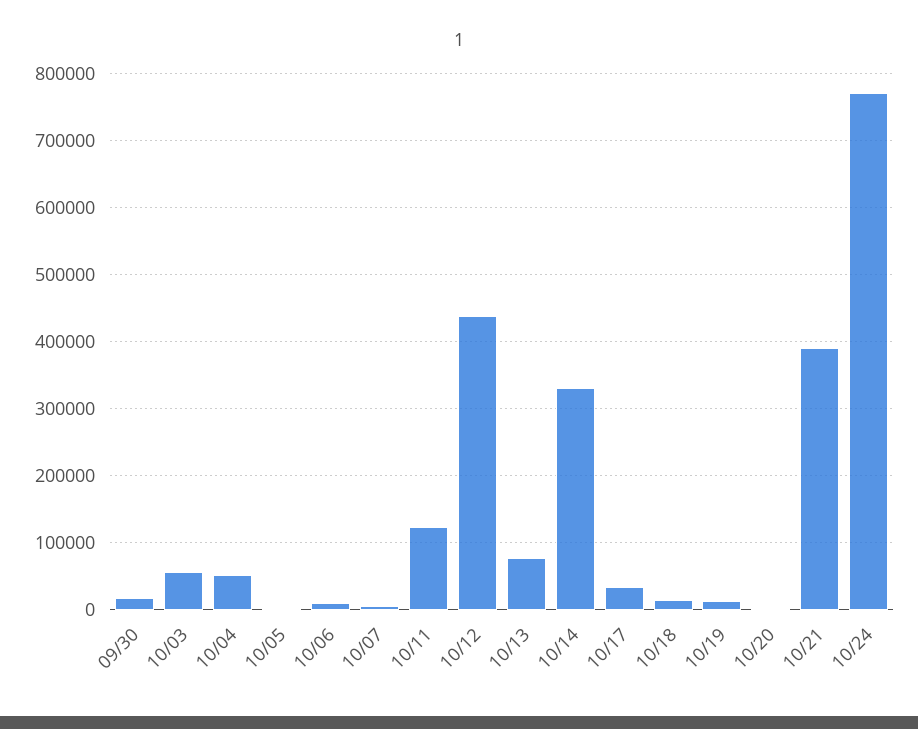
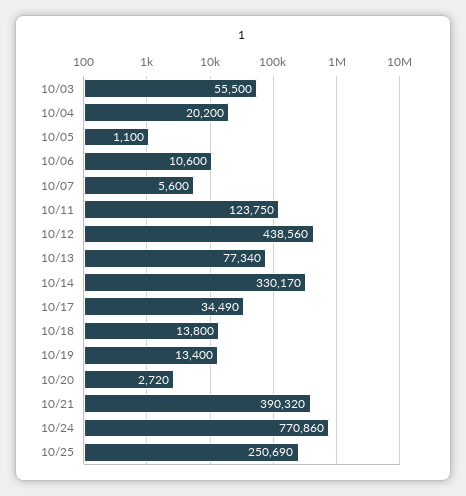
09/30: 20000 -> none
10/04: 50000 -> 20200
10/25: none -> 250690

